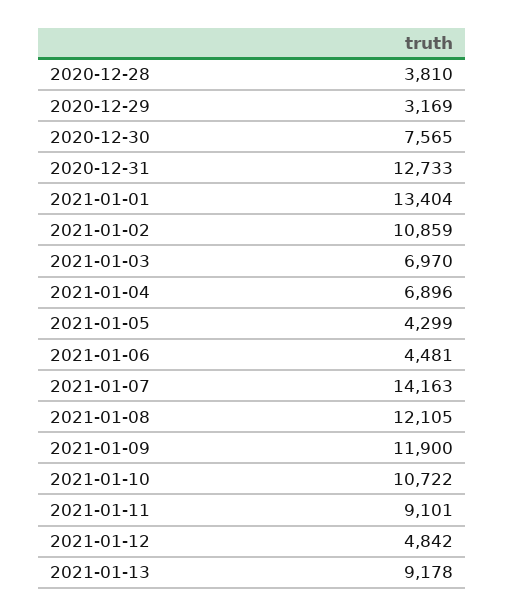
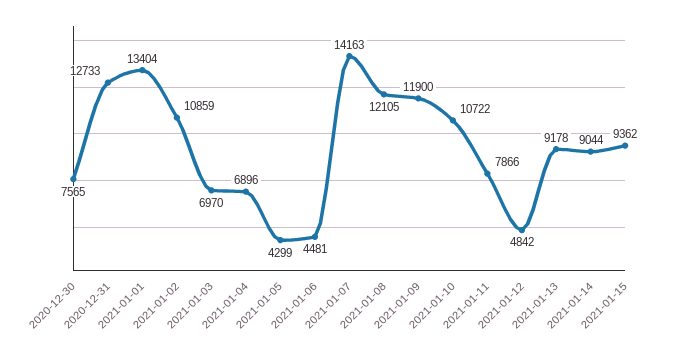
2020-12-28: 3810 -> none
2020-12-29: 3169 -> none
2021-01-11: 9101 -> 7866
2021-01-14: none -> 9044
2021-01-15: none -> 9362

